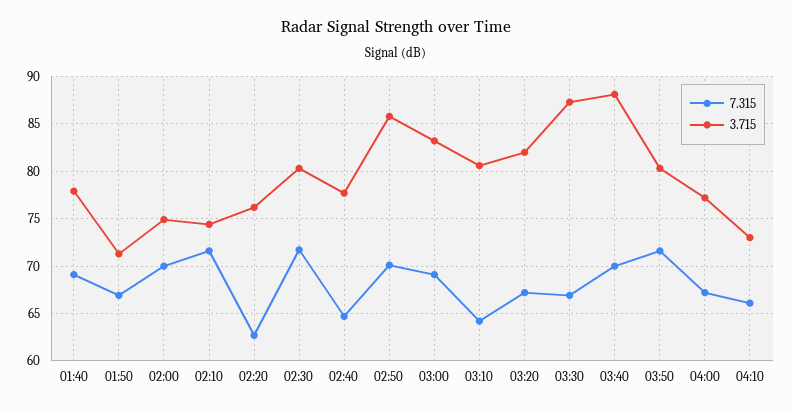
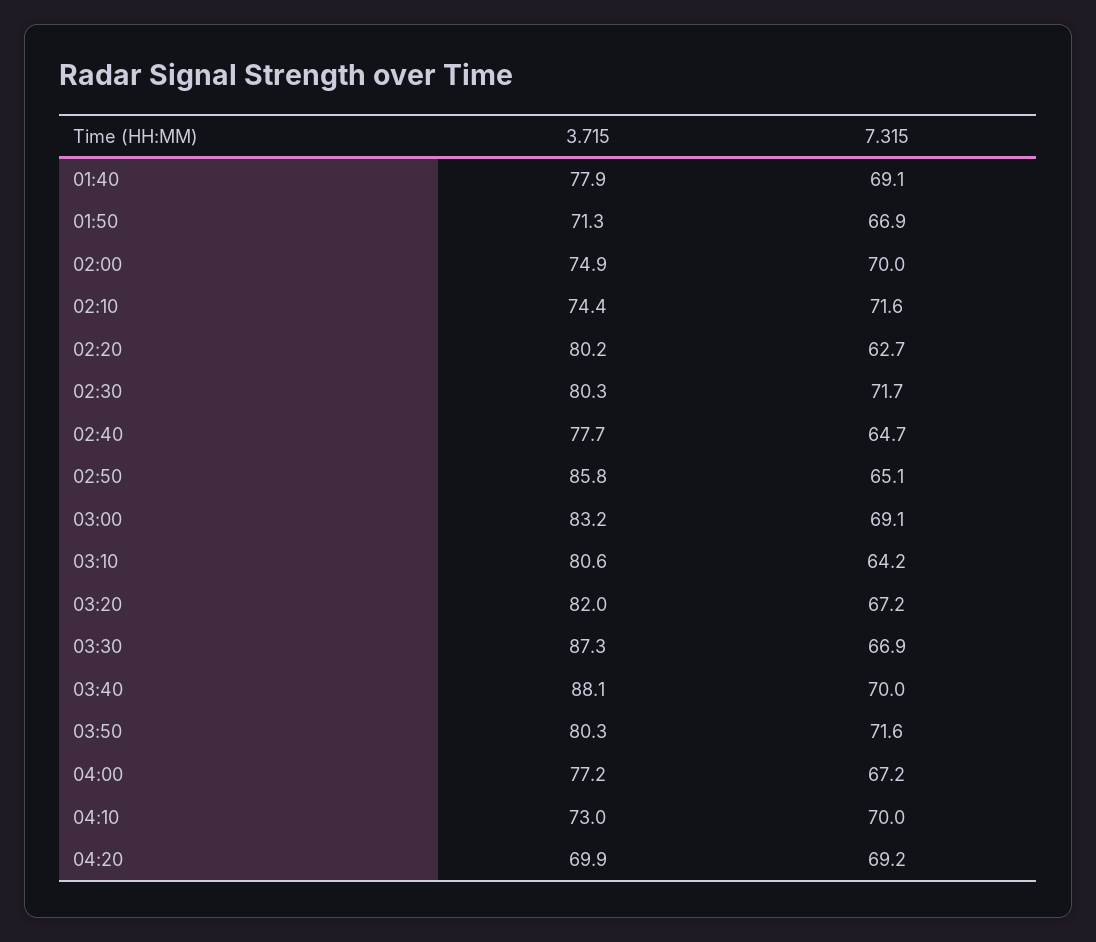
3.715, 02:20: 76 -> 80.2
7.315, 02:50: 70 -> 65.1
7.315, 04:10: 66 -> 70
3.715, 04:20: none -> 69.9
7.315, 04:20: none -> 69.2

